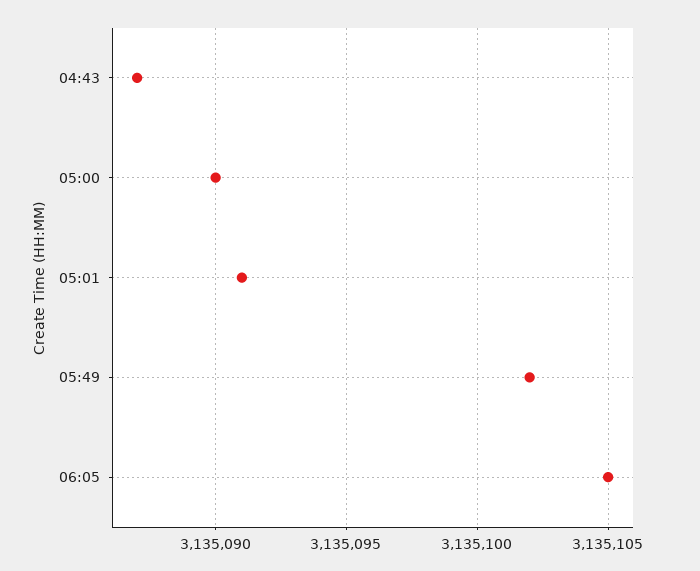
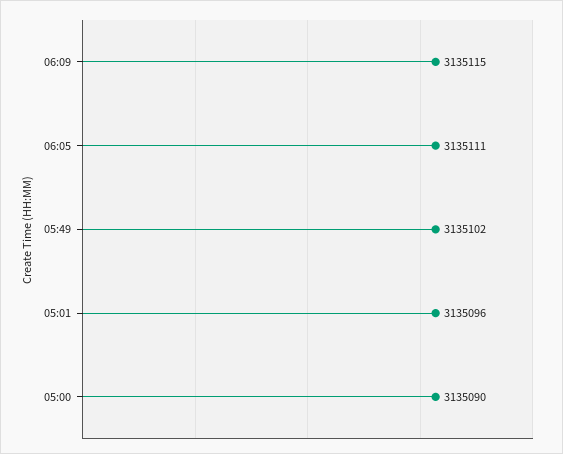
04:43: 3135087 -> none
05:01: 3135091 -> 3135096
06:05: 3135105 -> 3135111
06:09: none -> 3135115

